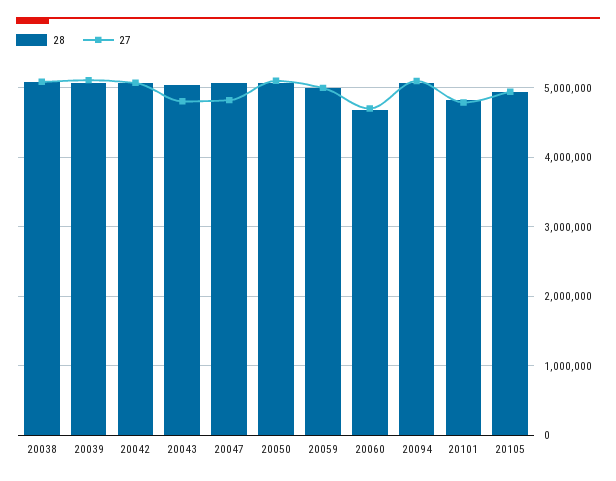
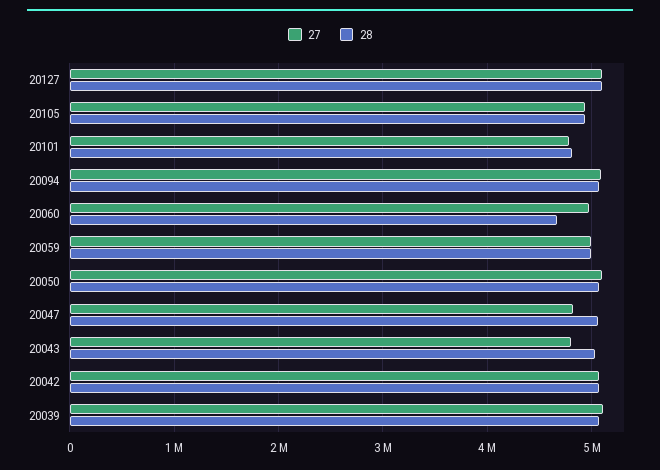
28, 20038: 5100000 -> none
27, 20038: 5100000 -> none
27, 20060: 4700000 -> 5000000
27, 20127: none -> 5100000
28, 20127: none -> 5100000

